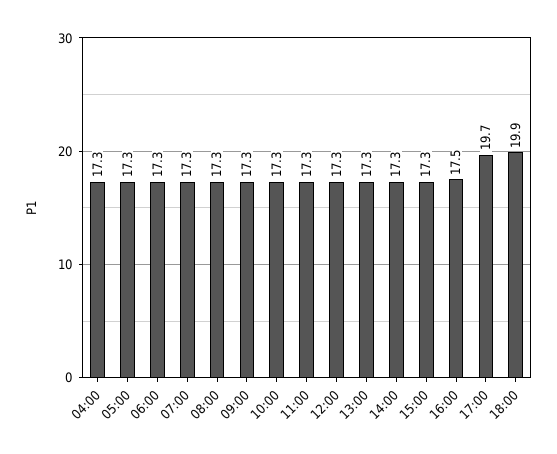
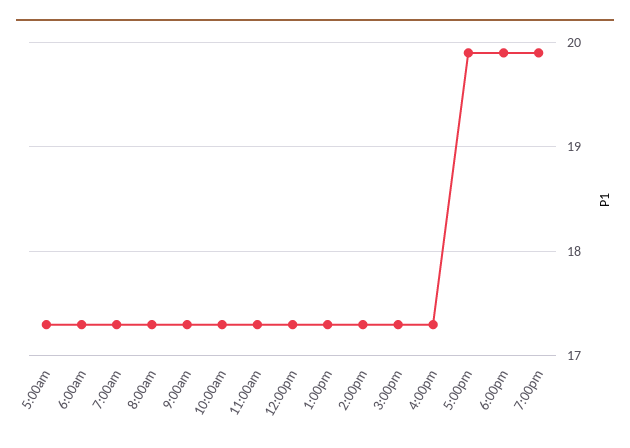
04:00: 17.3 -> none
16:00: 17.5 -> 17.3
17:00: 19.7 -> 19.9
7:00pm: none -> 19.9

